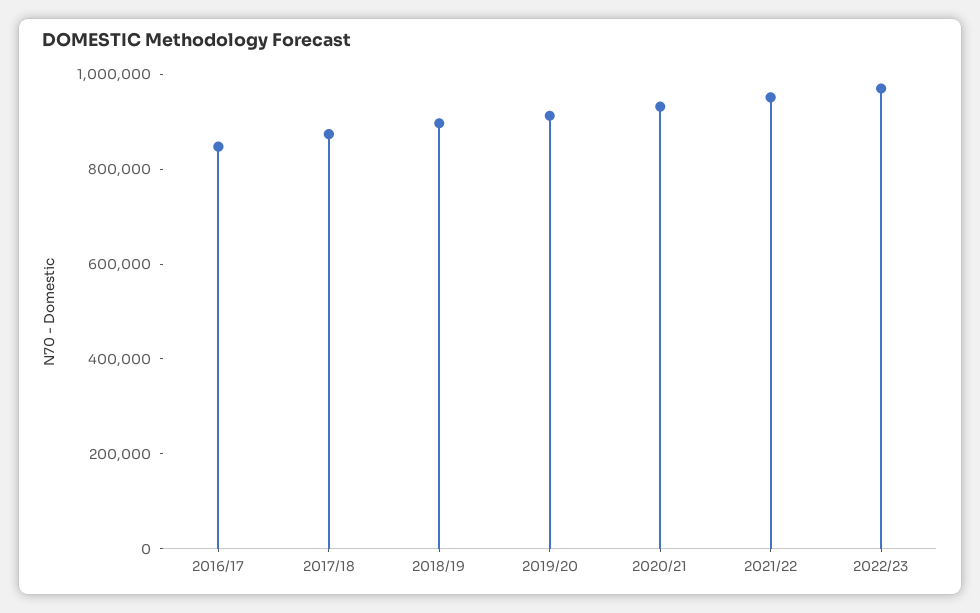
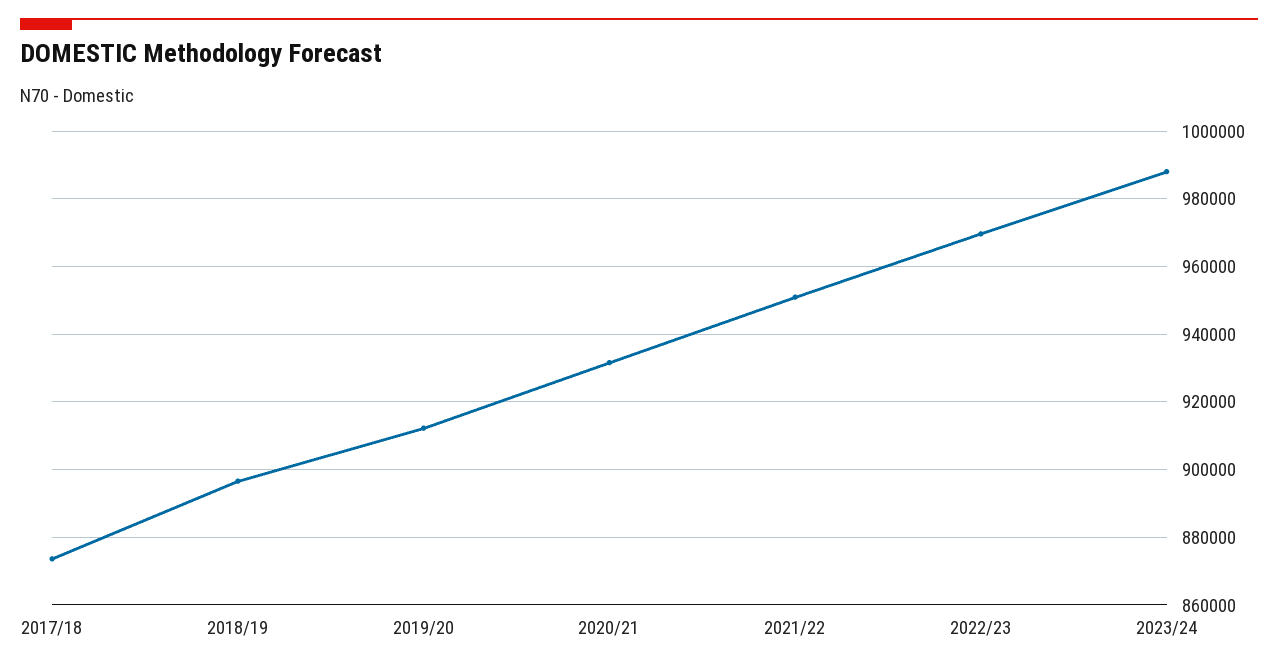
2016/17: 850000 -> none
2023/24: none -> 988000

